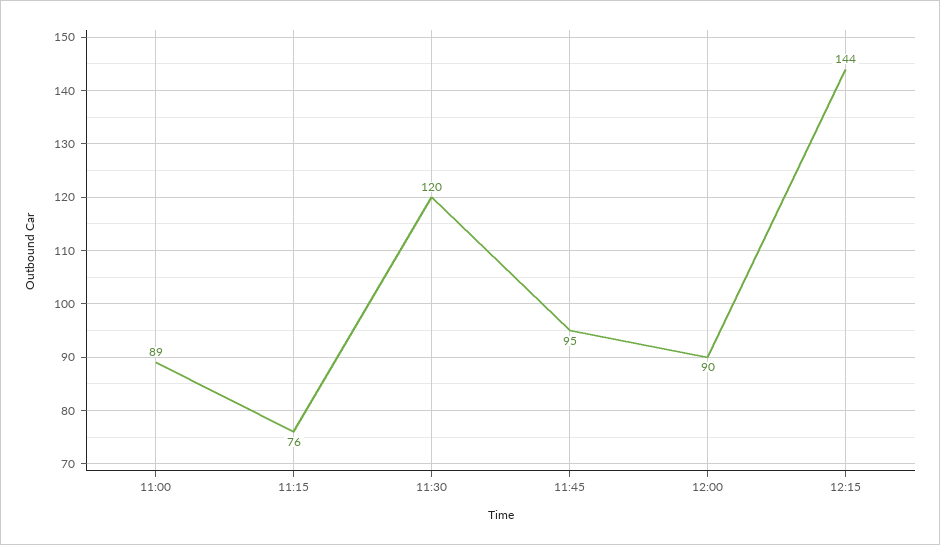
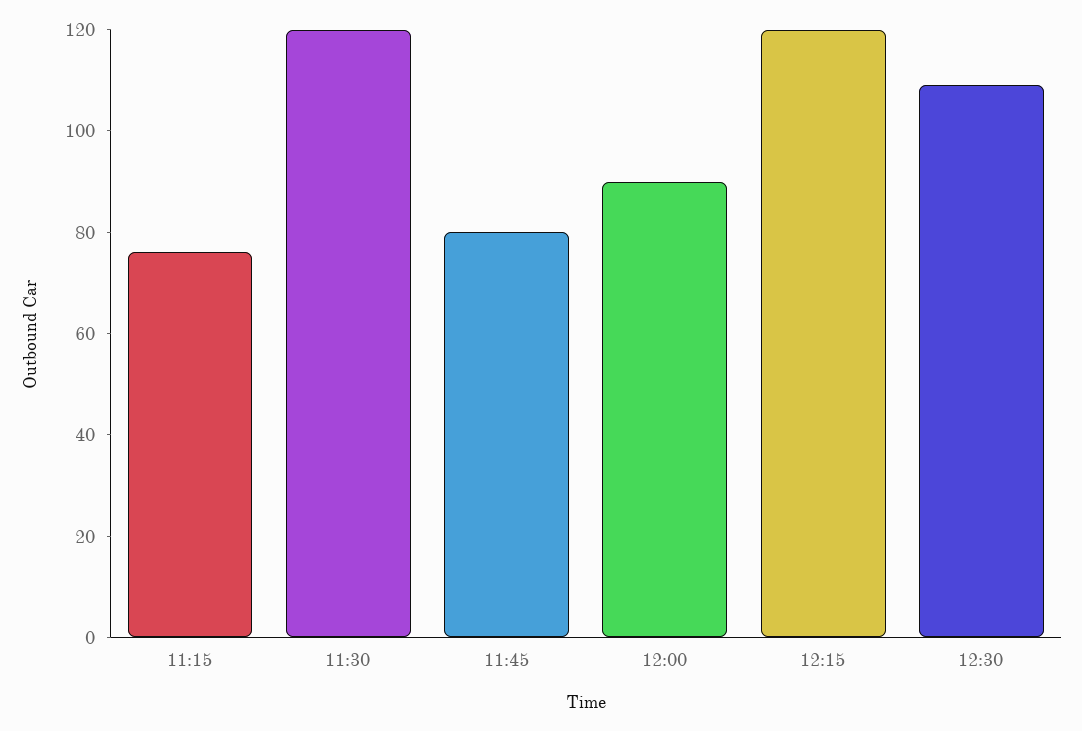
11:00: 89 -> none
11:45: 95 -> 80
12:15: 144 -> 120
12:30: none -> 110

